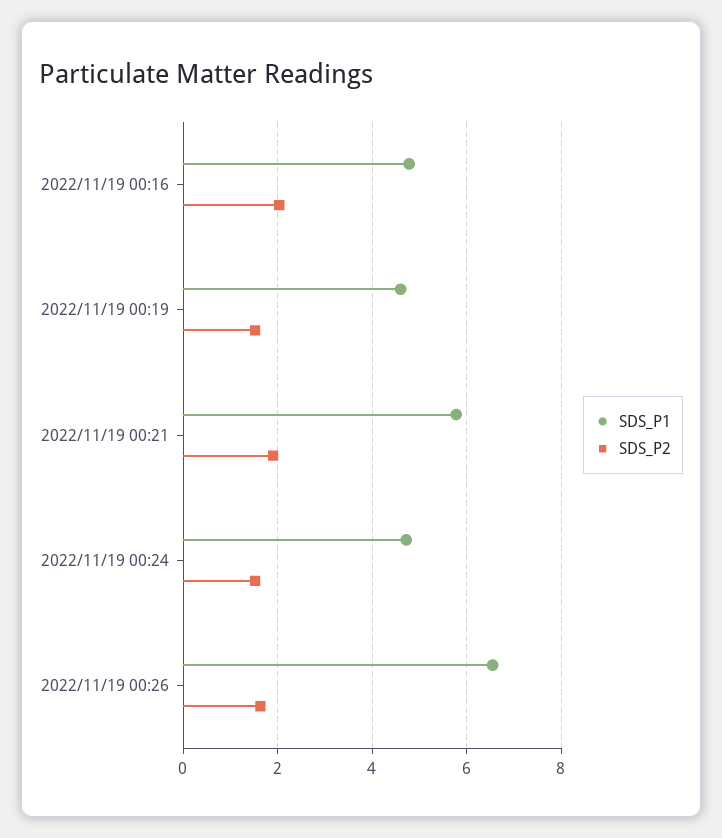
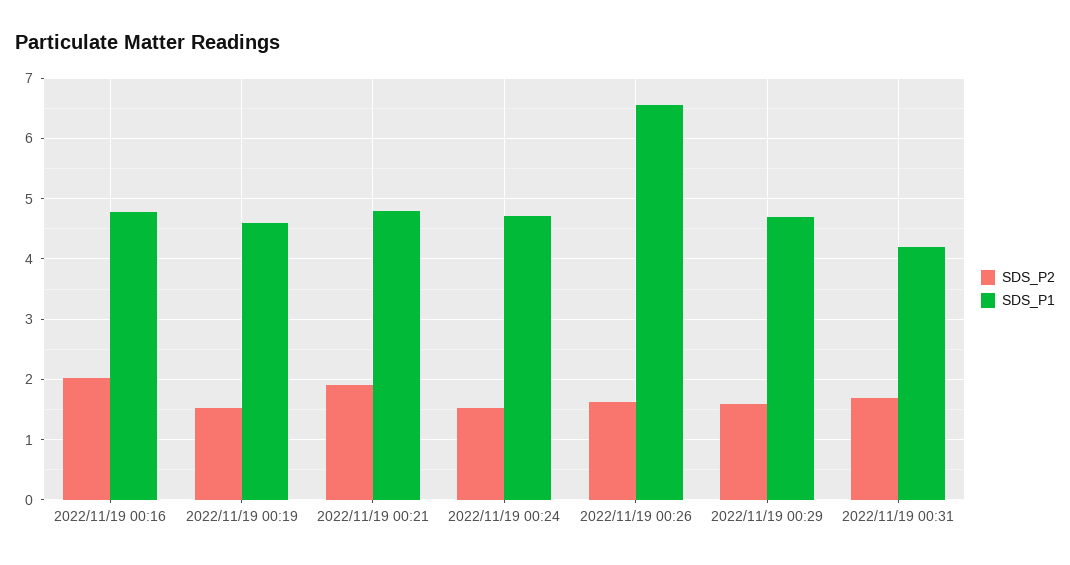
SDS_P1, 2022/11/19 00:21: 5.8 -> 4.8
SDS_P2, 2022/11/19 00:29: none -> 1.6
SDS_P1, 2022/11/19 00:29: none -> 4.7
SDS_P2, 2022/11/19 00:31: none -> 1.7
SDS_P1, 2022/11/19 00:31: none -> 4.2

